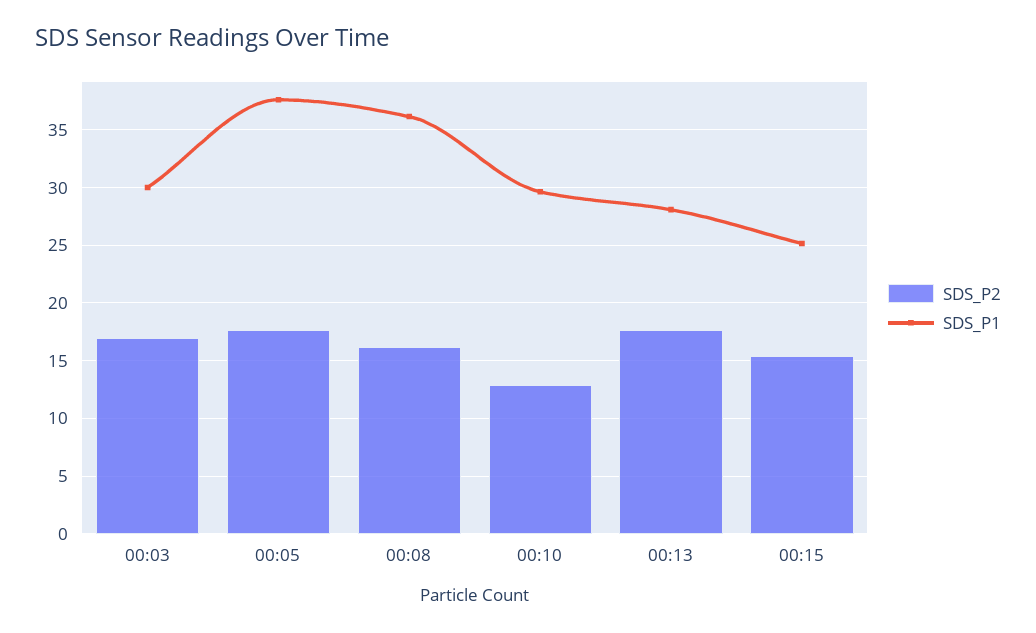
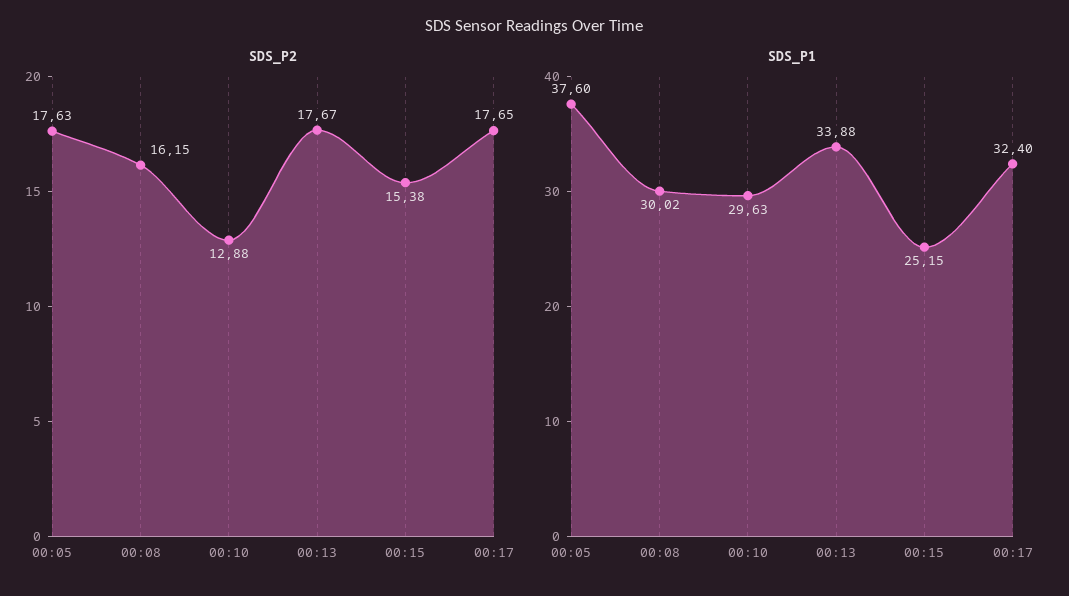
SDS_P2, 00:03: 17 -> none
SDS_P1, 00:03: 30 -> none
SDS_P1, 00:08: 36 -> 30.02
SDS_P1, 00:13: 28 -> 33.88
SDS_P2, 00:17: none -> 17.65
SDS_P1, 00:17: none -> 32.4

